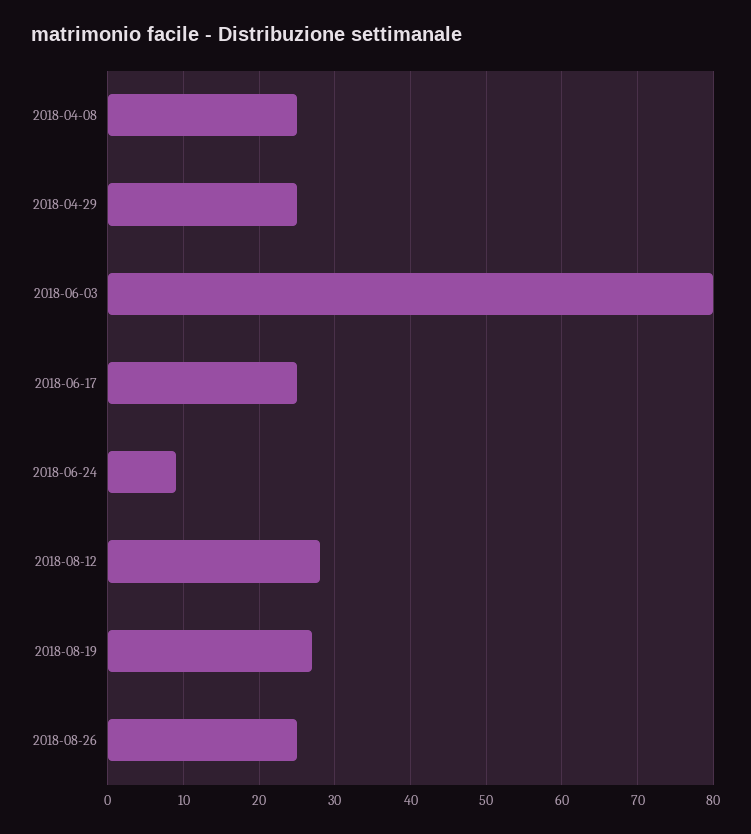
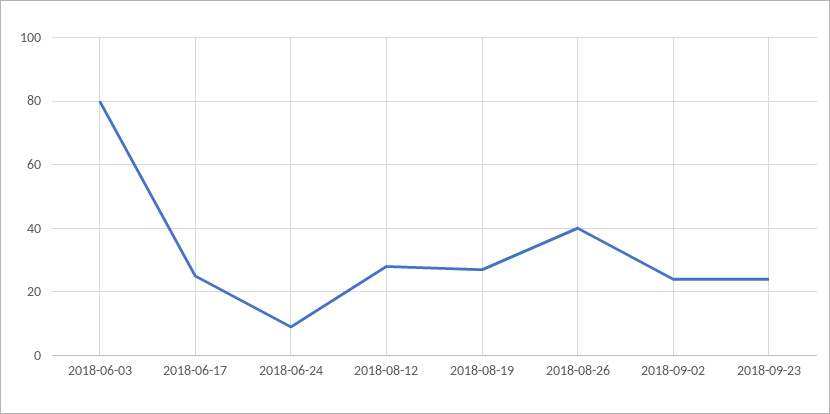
2018-04-08: 25 -> none
2018-04-29: 25 -> none
2018-08-26: 25 -> 40
2018-09-02: none -> 25
2018-09-23: none -> 25

